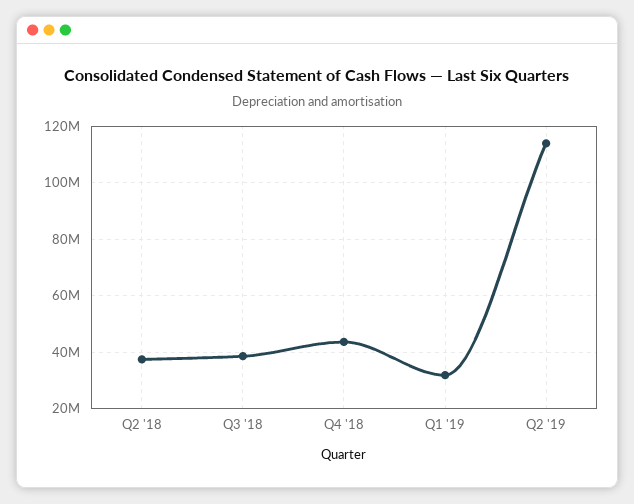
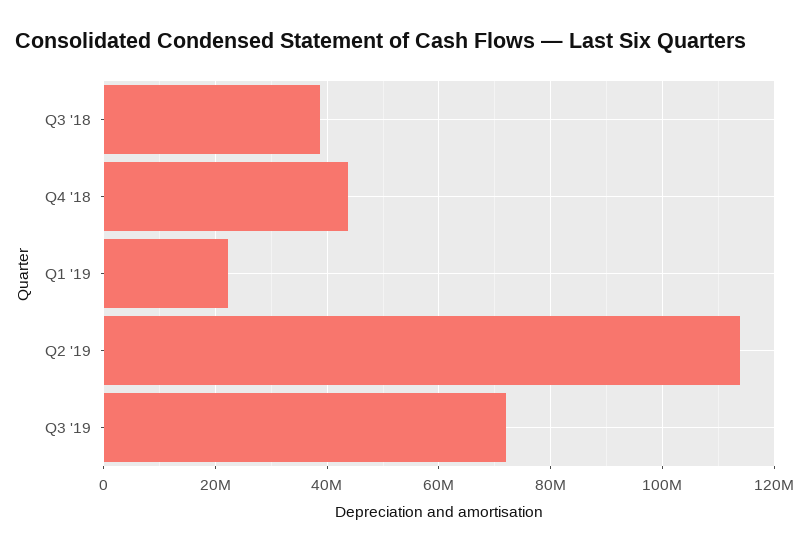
Q2 '18: 37500000 -> none
Q1 '19: 32500000 -> 22000000
Q3 '19: none -> 72000000

